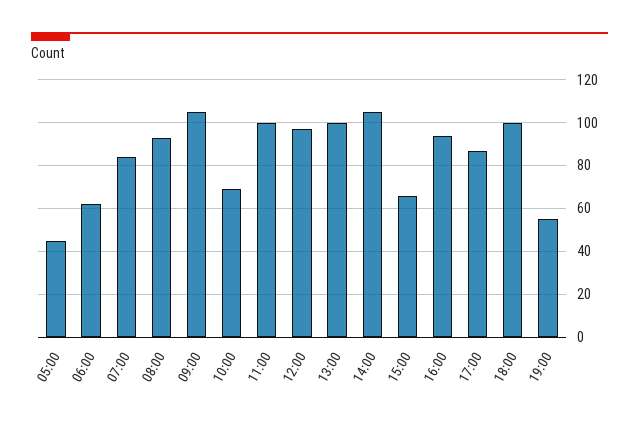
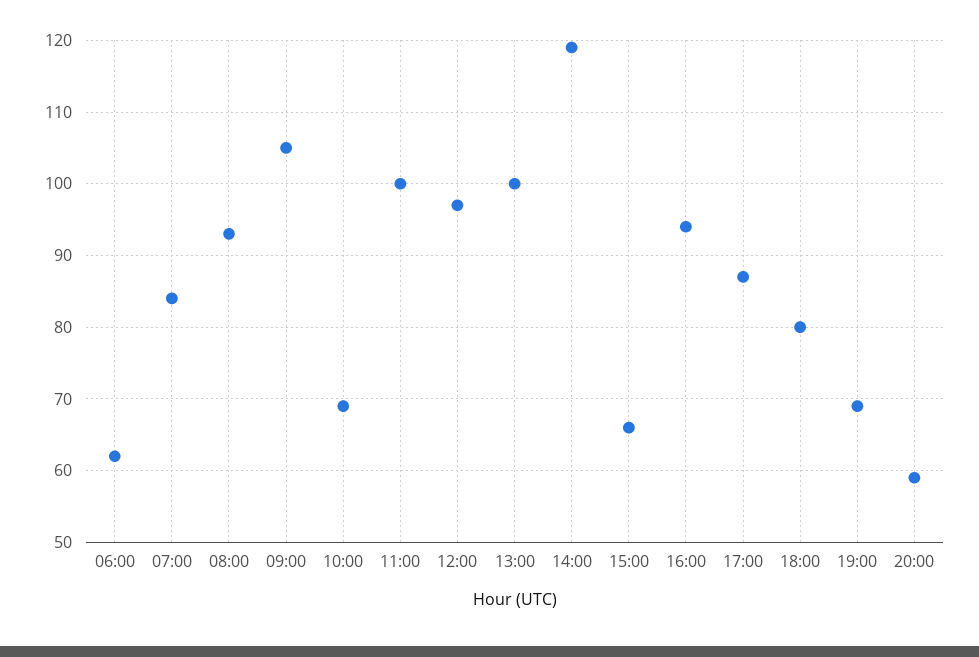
05:00: 45 -> none
14:00: 105 -> 119
18:00: 100 -> 80
19:00: 55 -> 69
20:00: none -> 59

